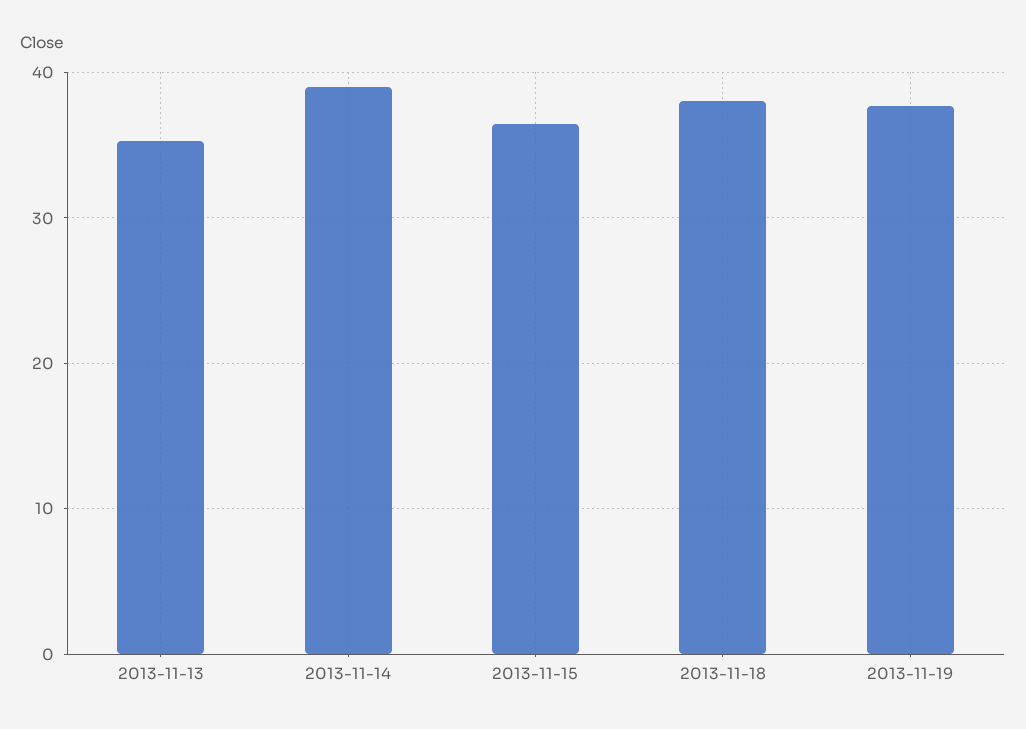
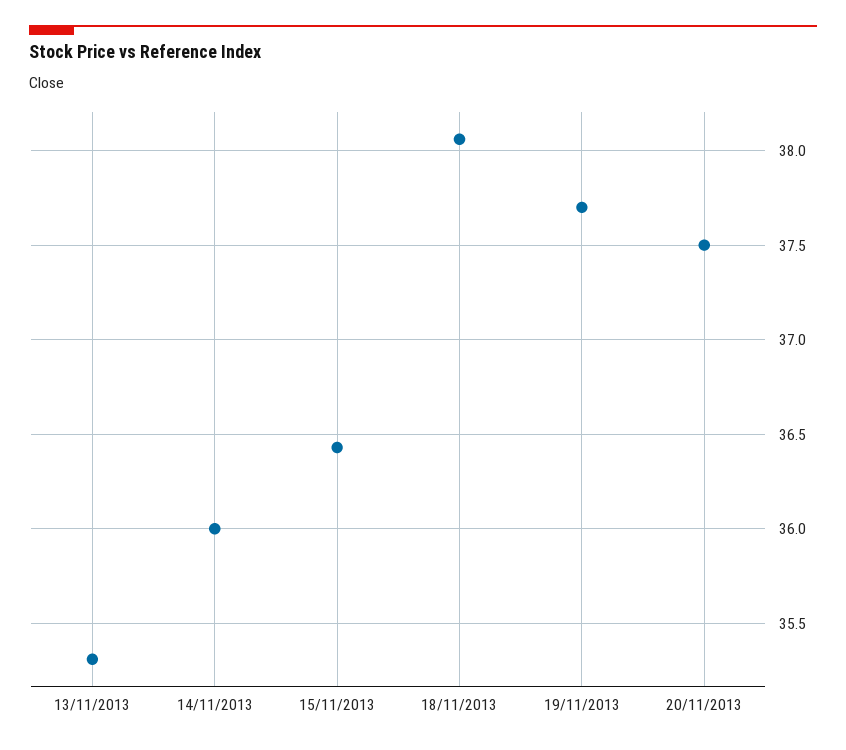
2013-11-14: 39 -> 36
20/11/2013: none -> 37.5

